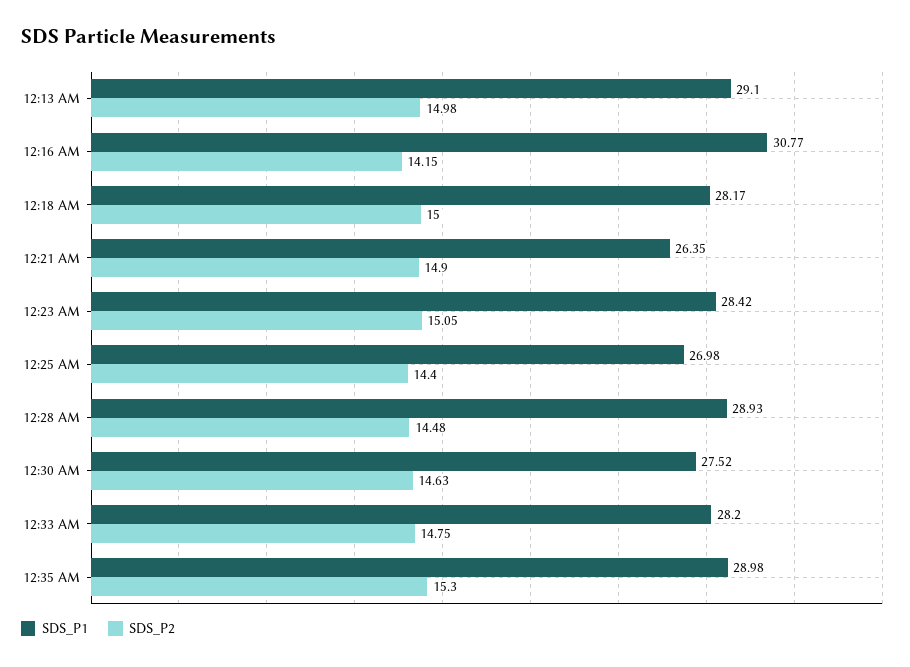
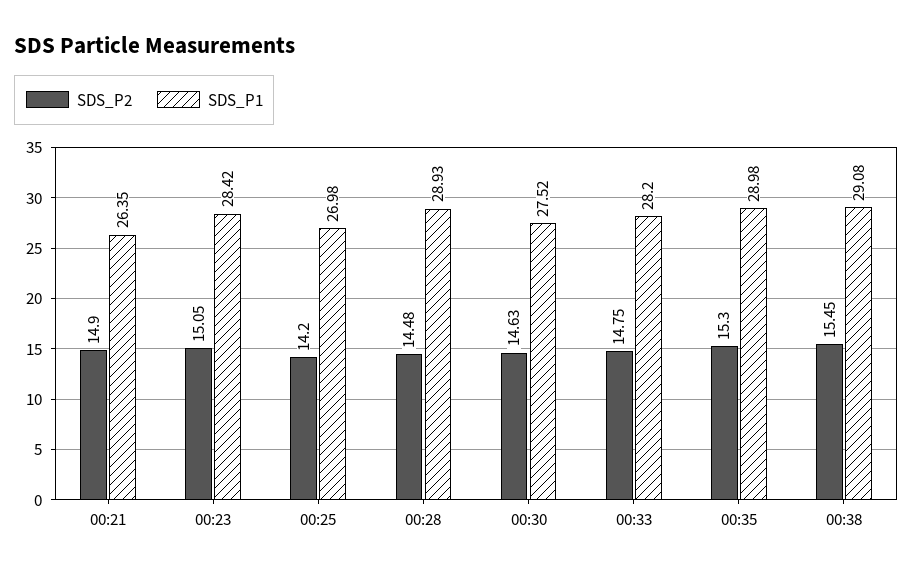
SDS_P1, 12:13 AM: 29.1 -> none
SDS_P2, 12:13 AM: 14.98 -> none
SDS_P1, 12:16 AM: 30.77 -> none
SDS_P2, 12:16 AM: 14.15 -> none
SDS_P1, 12:18 AM: 28.17 -> none
SDS_P2, 12:18 AM: 15 -> none
SDS_P2, 12:25 AM: 14.4 -> 14.2
SDS_P2, 00:38: none -> 15.45
SDS_P1, 00:38: none -> 29.08

